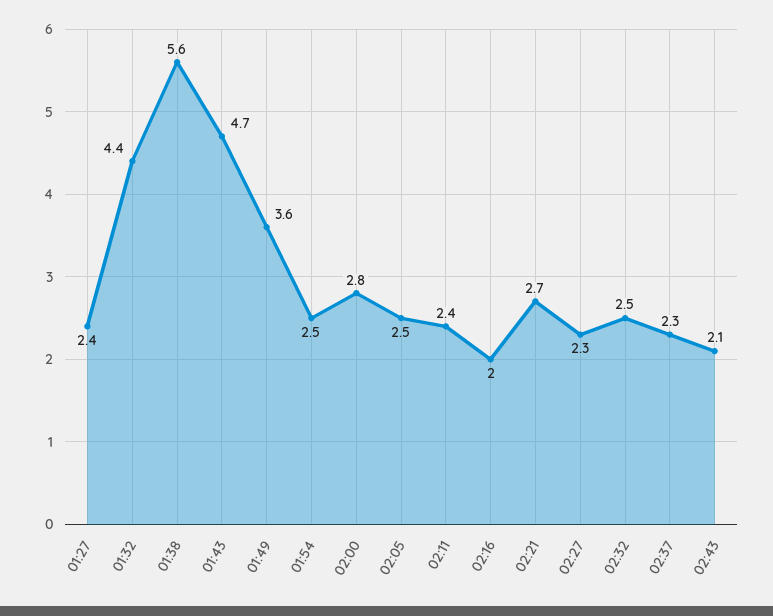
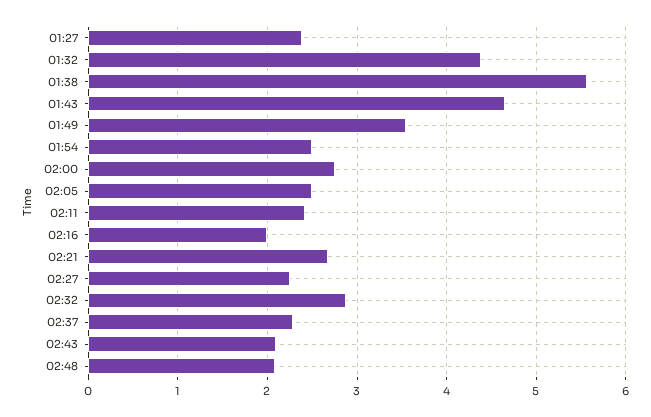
02:32: 2.5 -> 2.9
02:48: none -> 2.1

